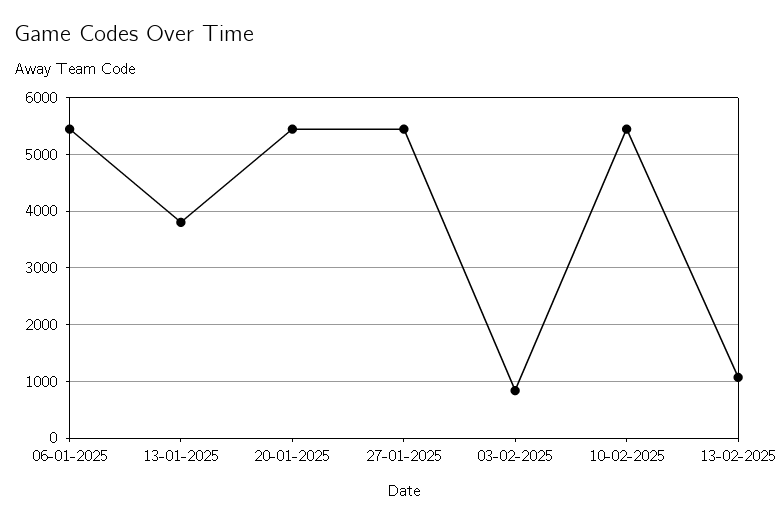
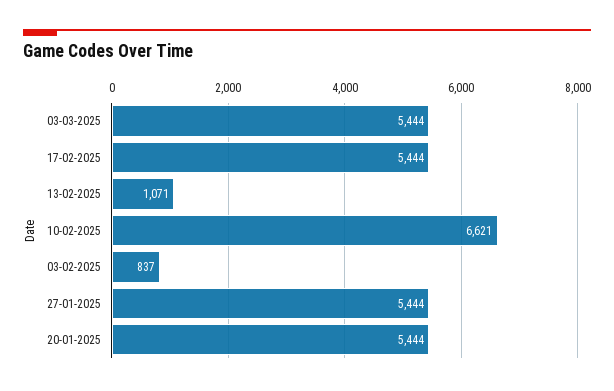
06-01-2025: 5400 -> none
13-01-2025: 3800 -> none
10-02-2025: 5400 -> 6621
03-03-2025: none -> 5444
17-02-2025: none -> 5444

